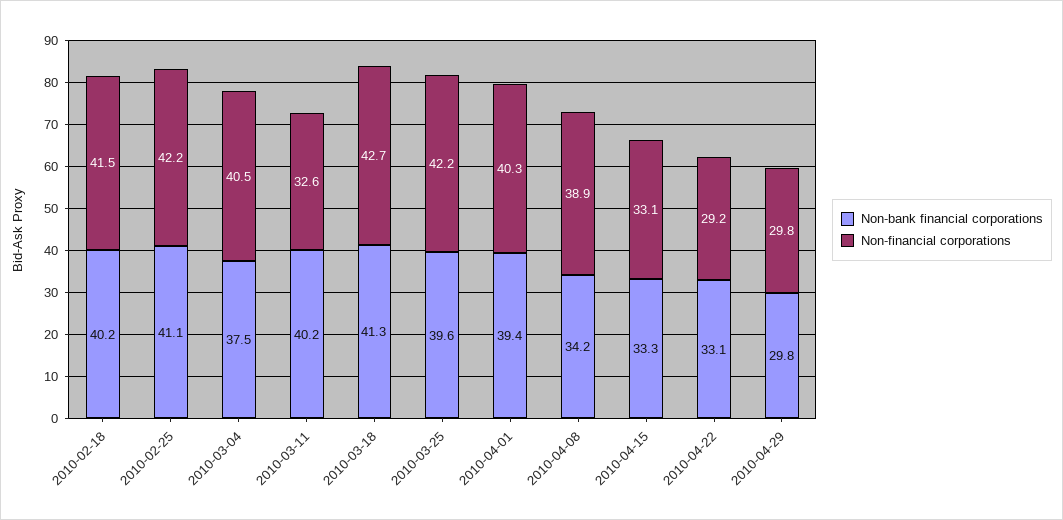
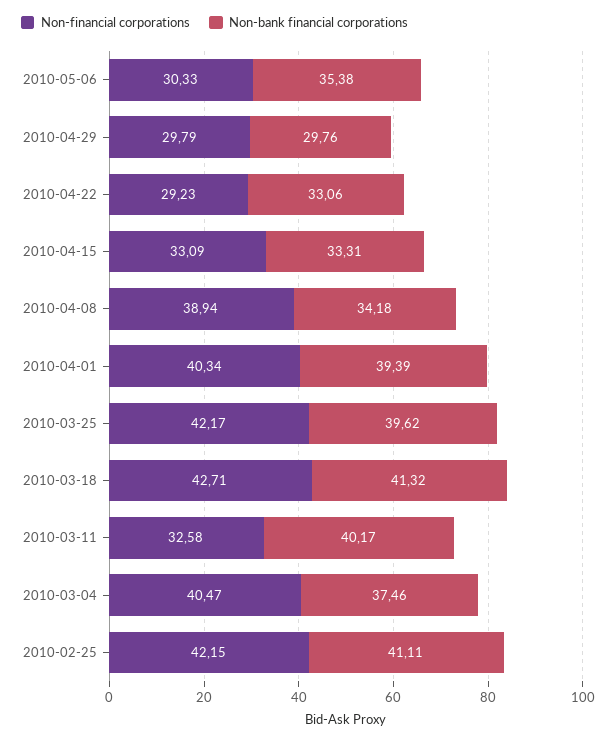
Non-bank financial corporations, 2010-02-18: 40.2 -> none
Non-financial corporations, 2010-02-18: 41.5 -> none
Non-financial corporations, 2010-05-06: none -> 30.33
Non-bank financial corporations, 2010-05-06: none -> 35.38

